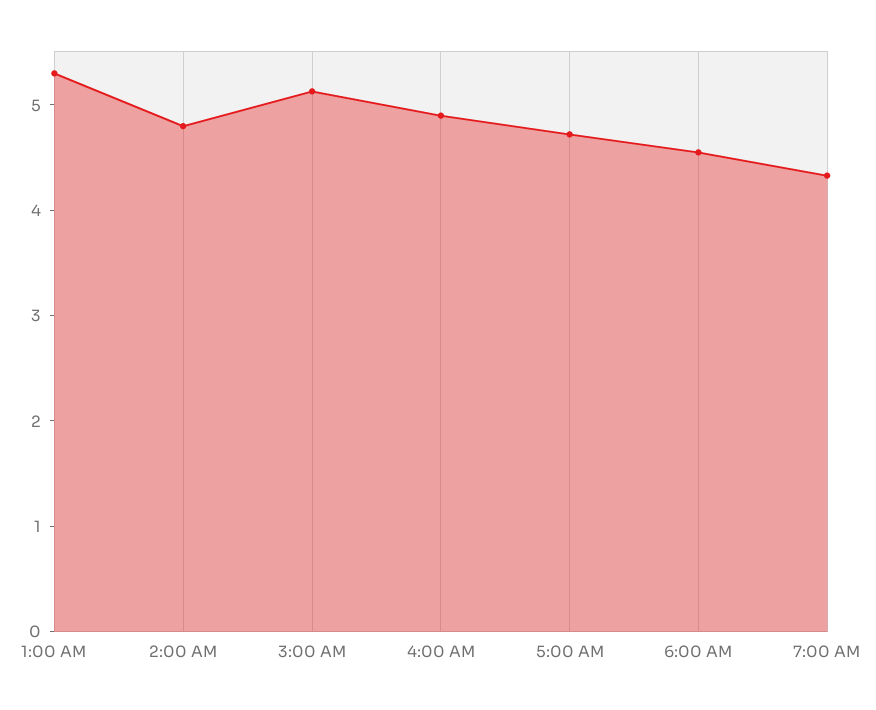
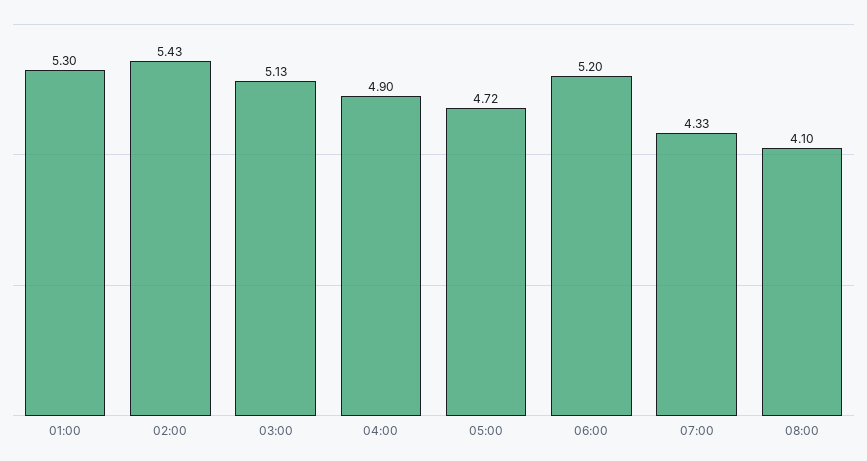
2:00 AM: 4.8 -> 5.43
6:00 AM: 4.6 -> 5.2
08:00: none -> 4.1

